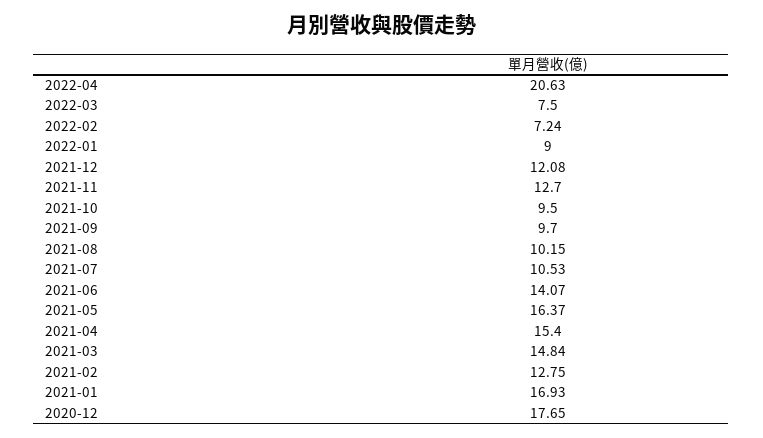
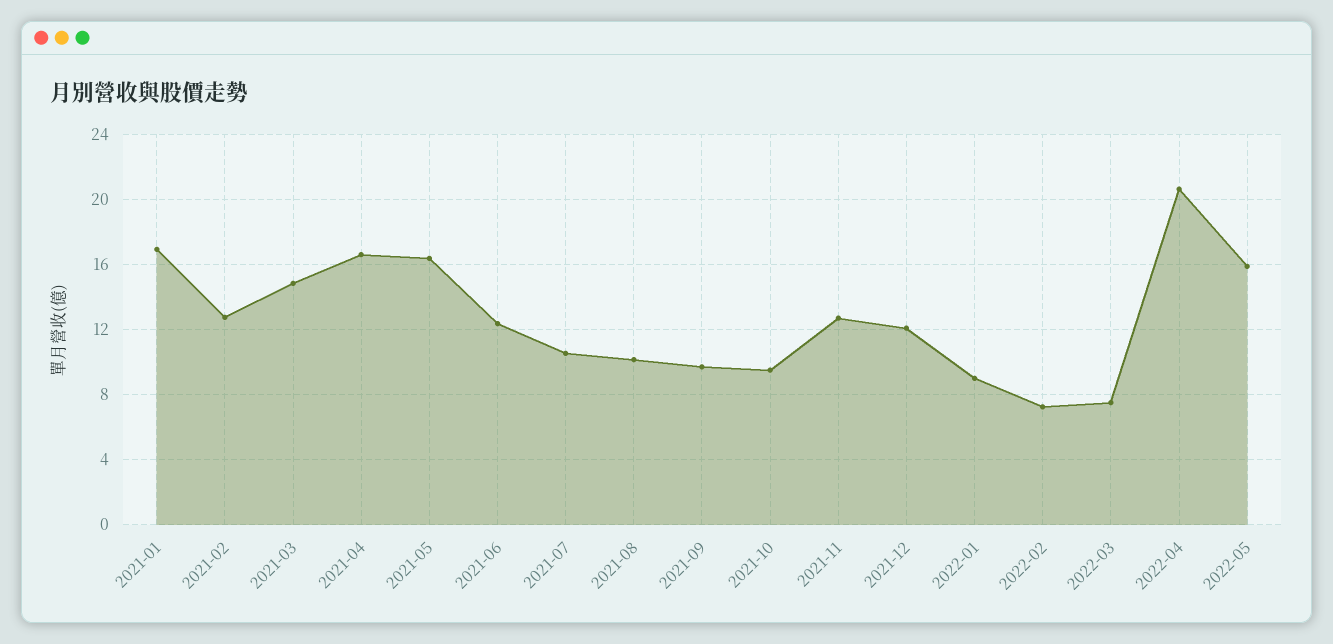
2021-06: 14.07 -> 12.5
2021-04: 15.4 -> 16.5
2020-12: 17.65 -> none
2022-05: none -> 16

